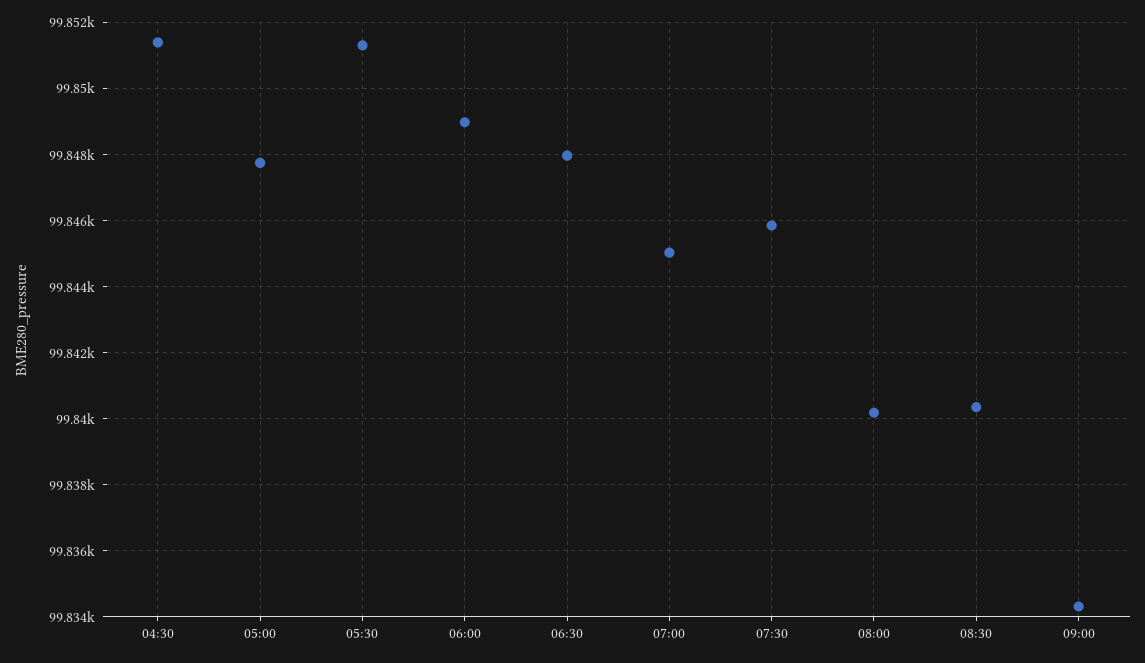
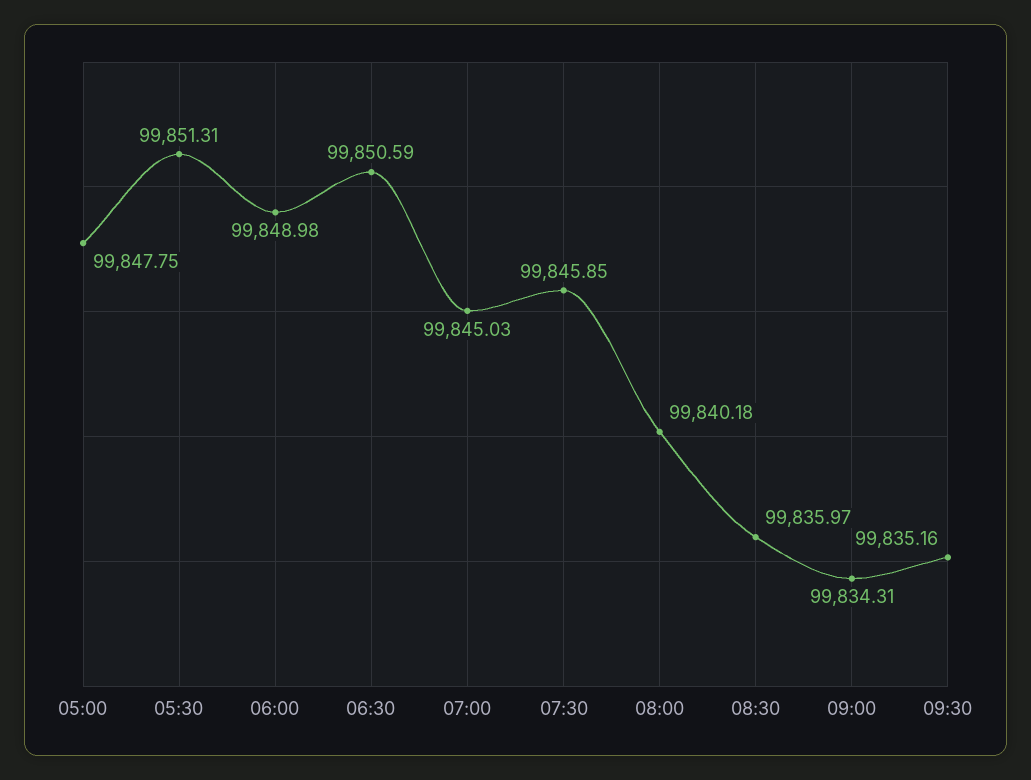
04:30: 99851.4 -> none
06:30: 99848 -> 99850.59
08:30: 99840.4 -> 99835.97
09:30: none -> 99835.16

